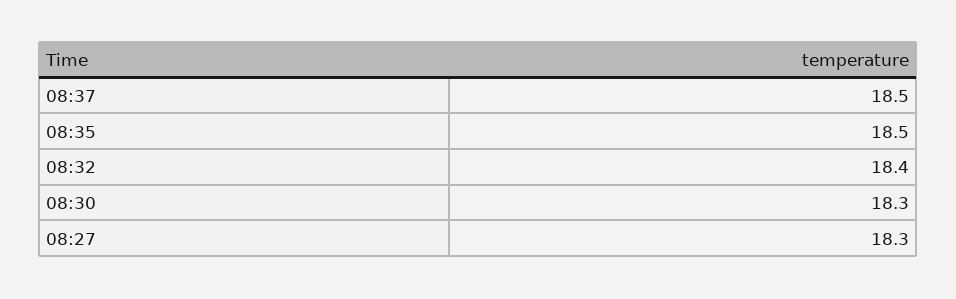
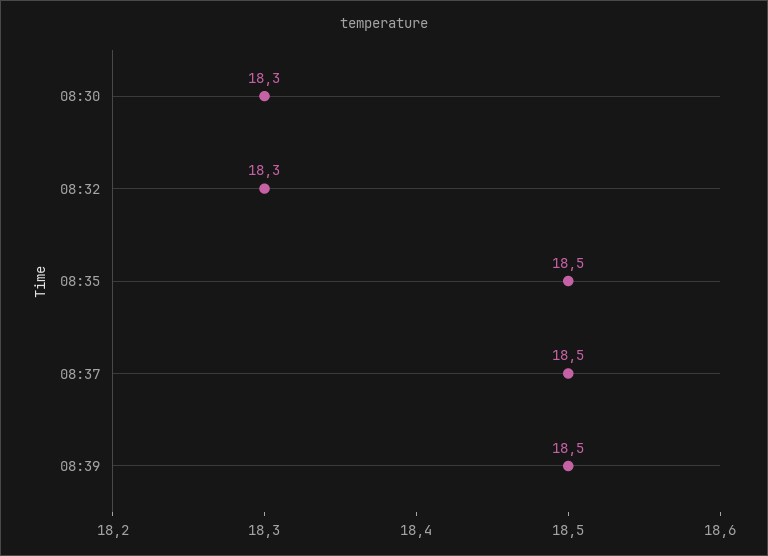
08:32: 18.4 -> 18.3
08:27: 18.3 -> none
08:39: none -> 18.5

